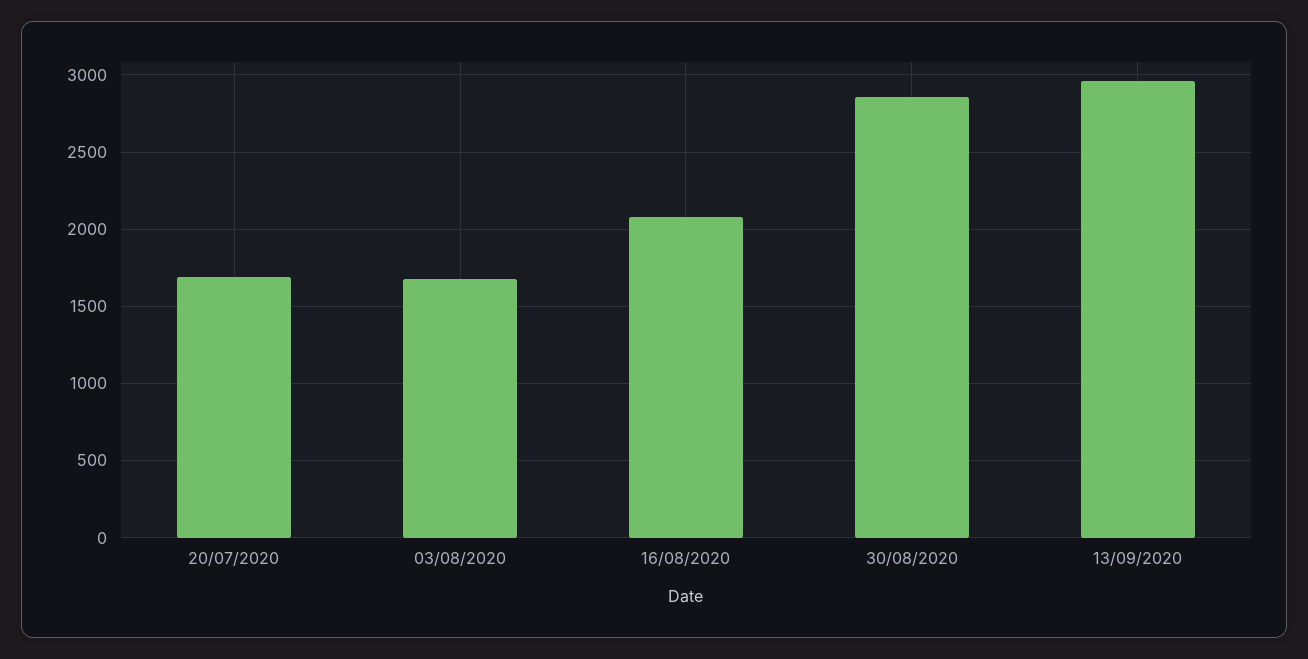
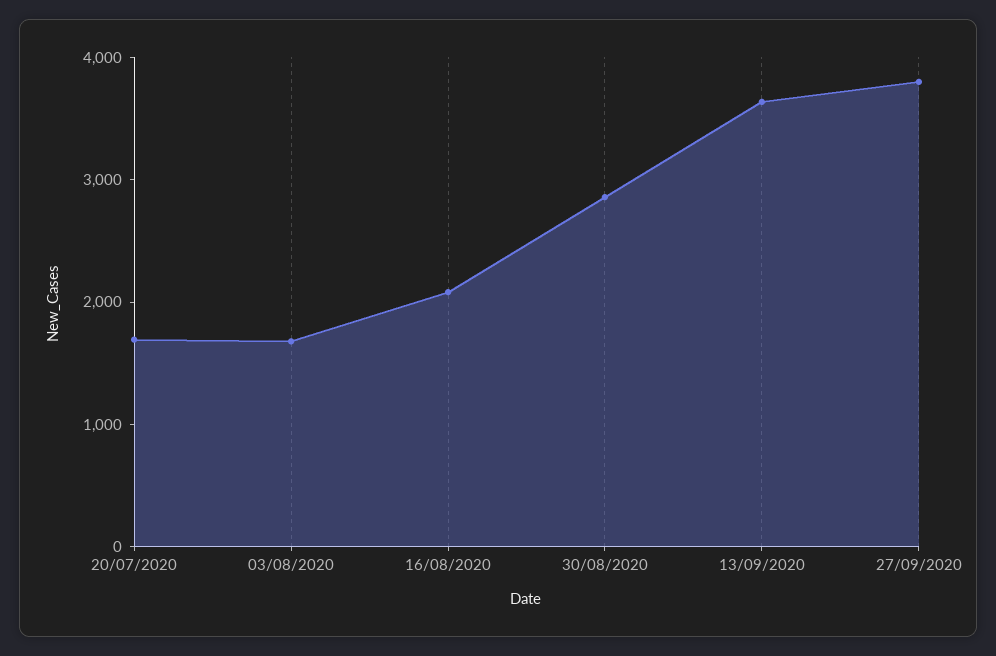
13/09/2020: 2950 -> 3600
27/09/2020: none -> 3800

